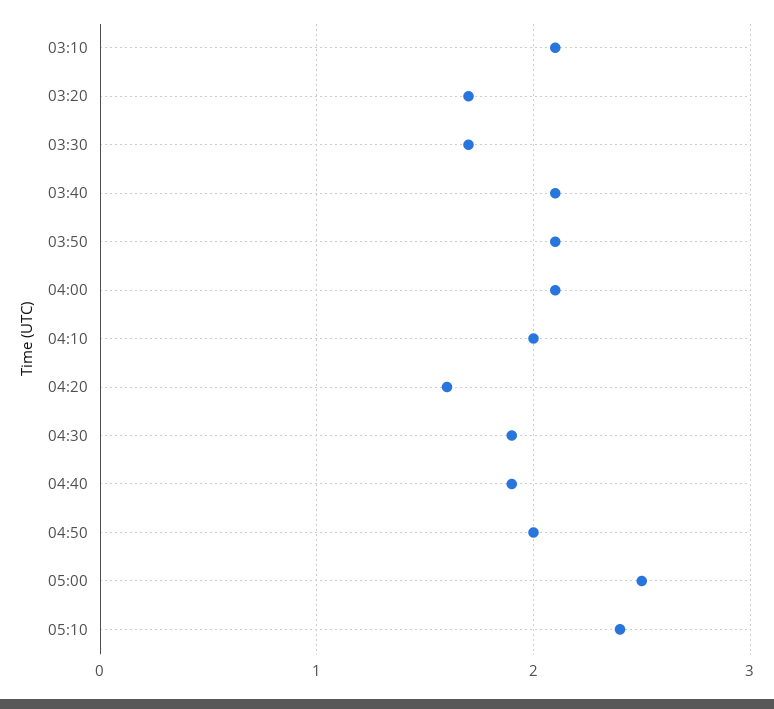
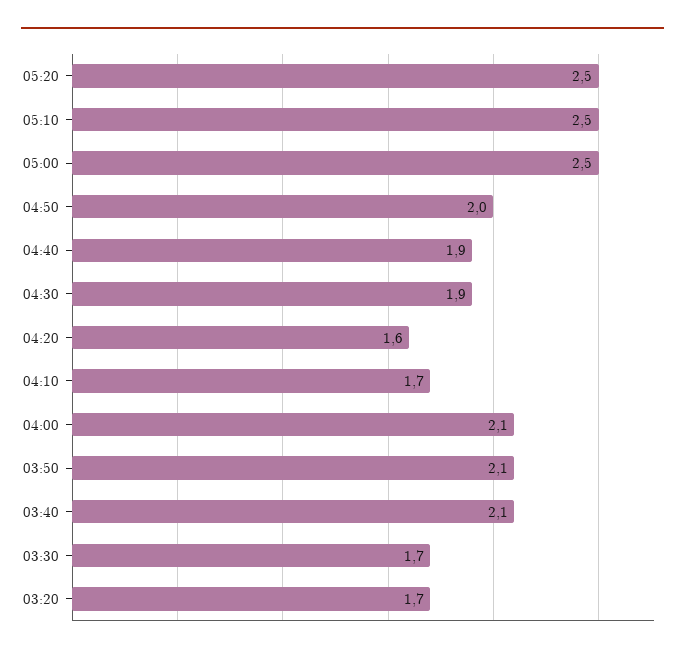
03:10: 2.1 -> none
04:10: 2 -> 1.7
05:10: 2.4 -> 2.5
05:20: none -> 2.5

